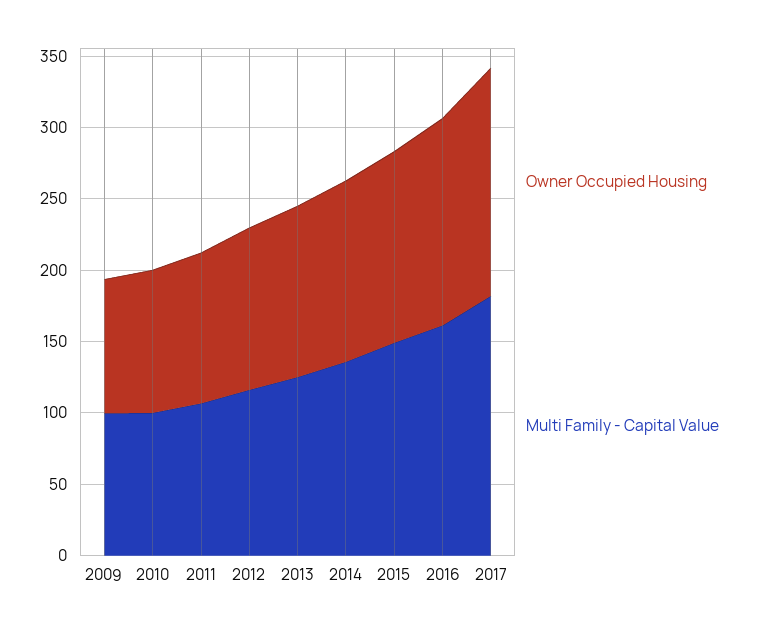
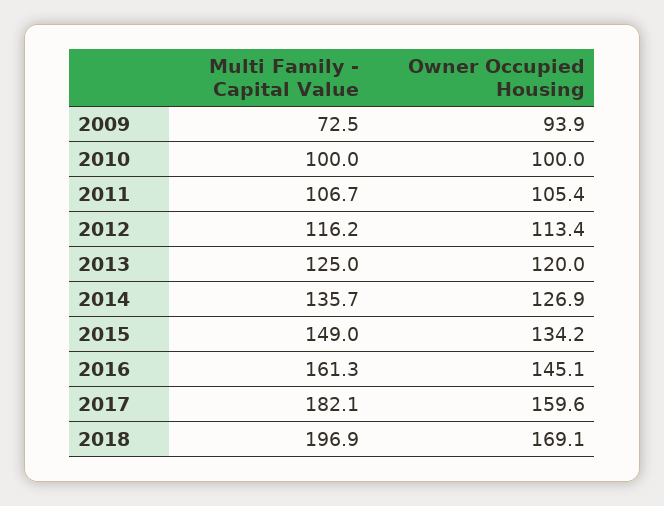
Multi Family - Capital Value, 2009: 100 -> 72.5
Multi Family - Capital Value, 2018: none -> 196.9
Owner Occupied Housing, 2018: none -> 169.1

